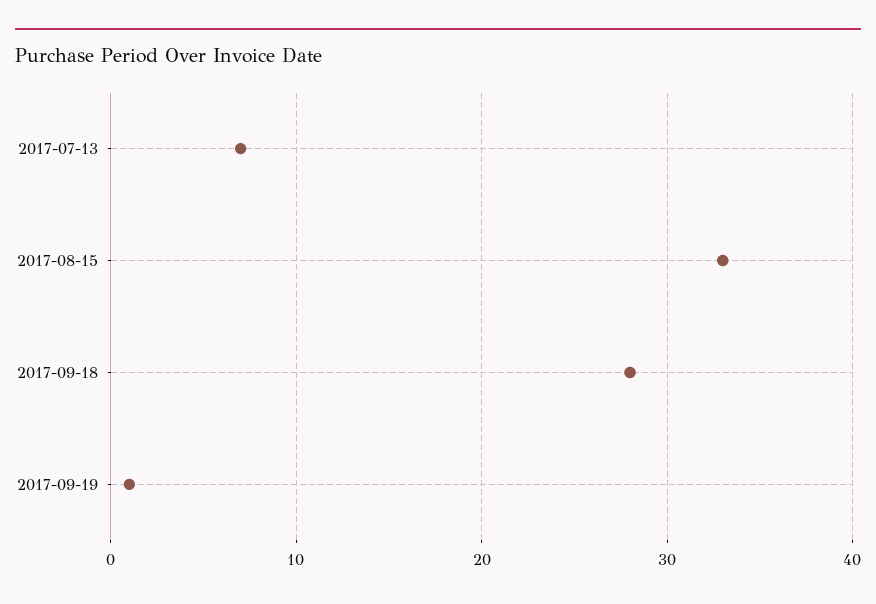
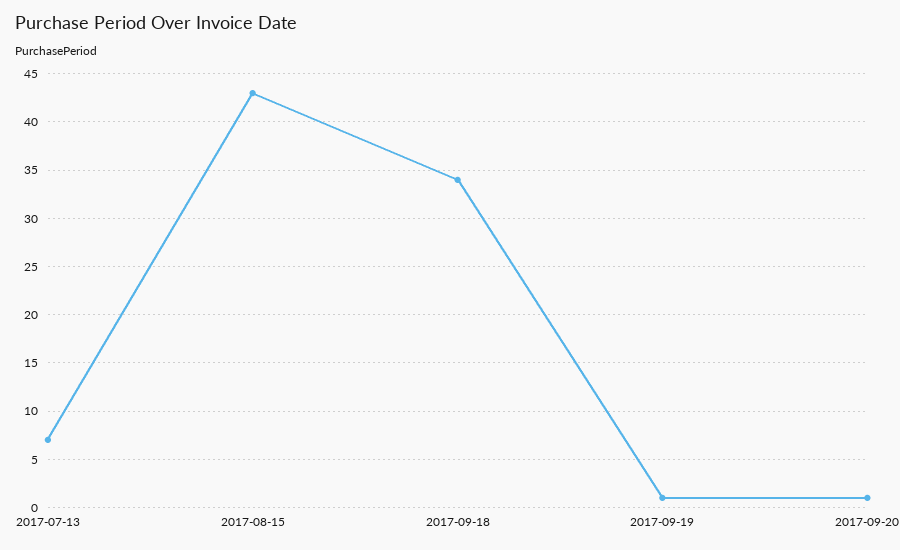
2017-08-15: 33 -> 43
2017-09-18: 28 -> 34
2017-09-20: none -> 1

